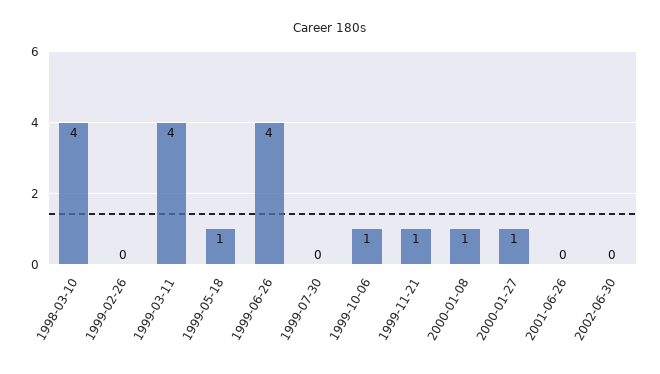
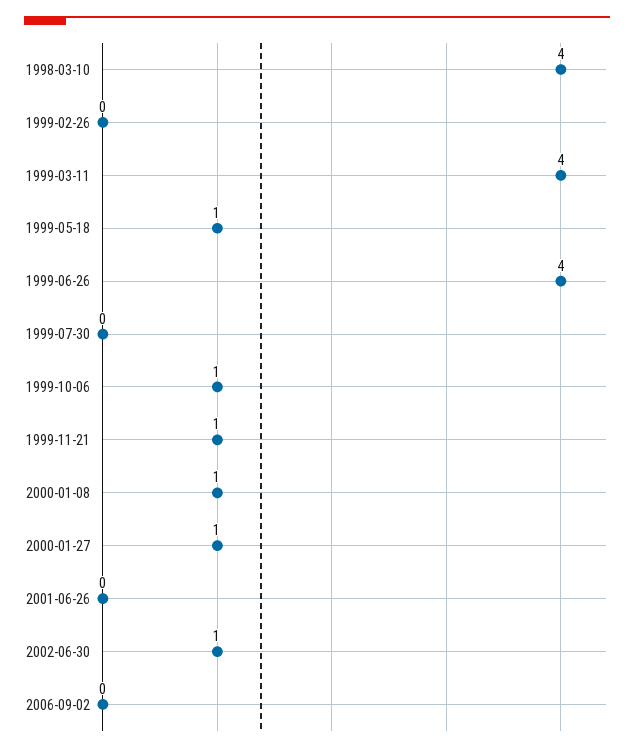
2002-06-30: 0 -> 1
2006-09-02: none -> 0

